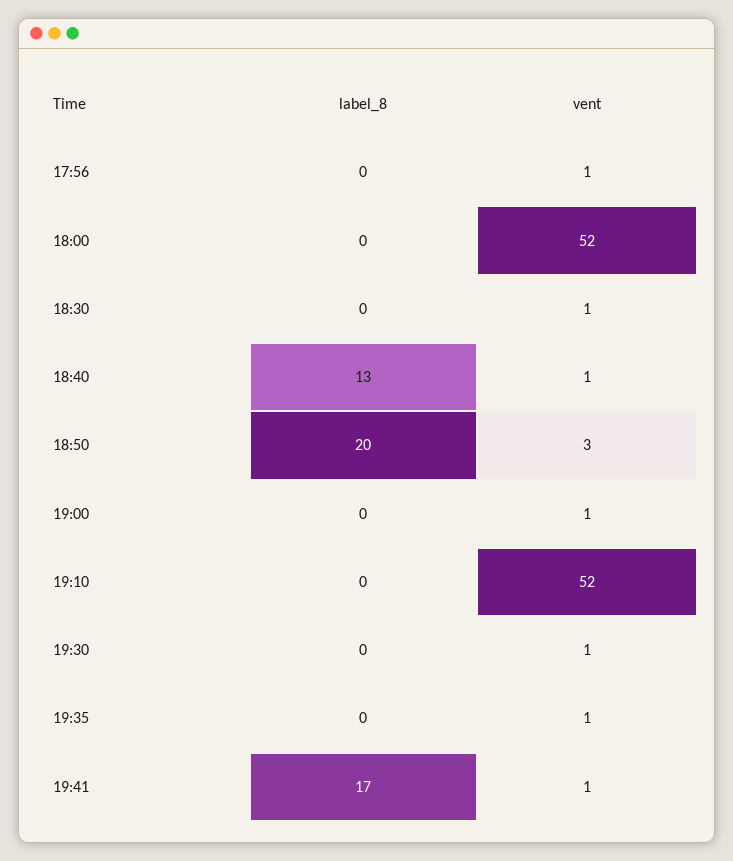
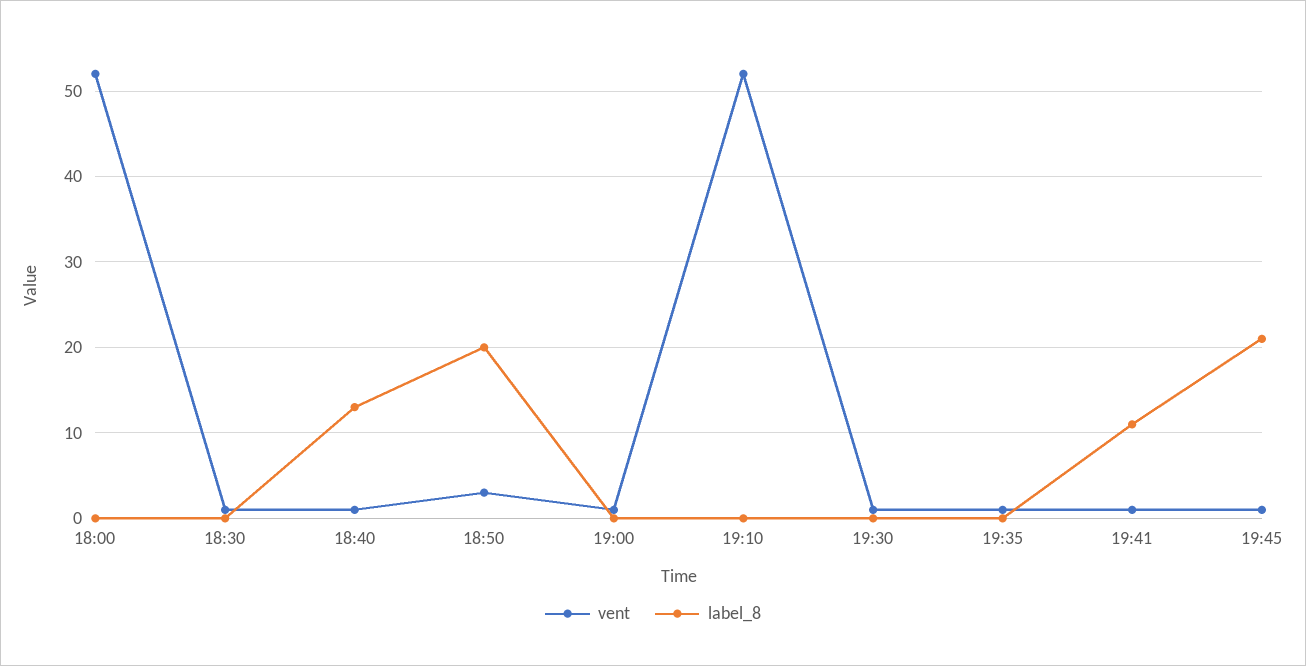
label_8, 17:56: 0 -> none
vent, 17:56: 1 -> none
label_8, 19:41: 17 -> 11
vent, 19:45: none -> 1
label_8, 19:45: none -> 21

